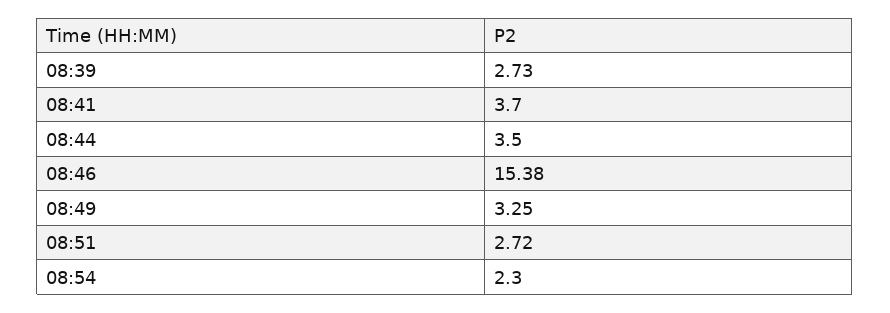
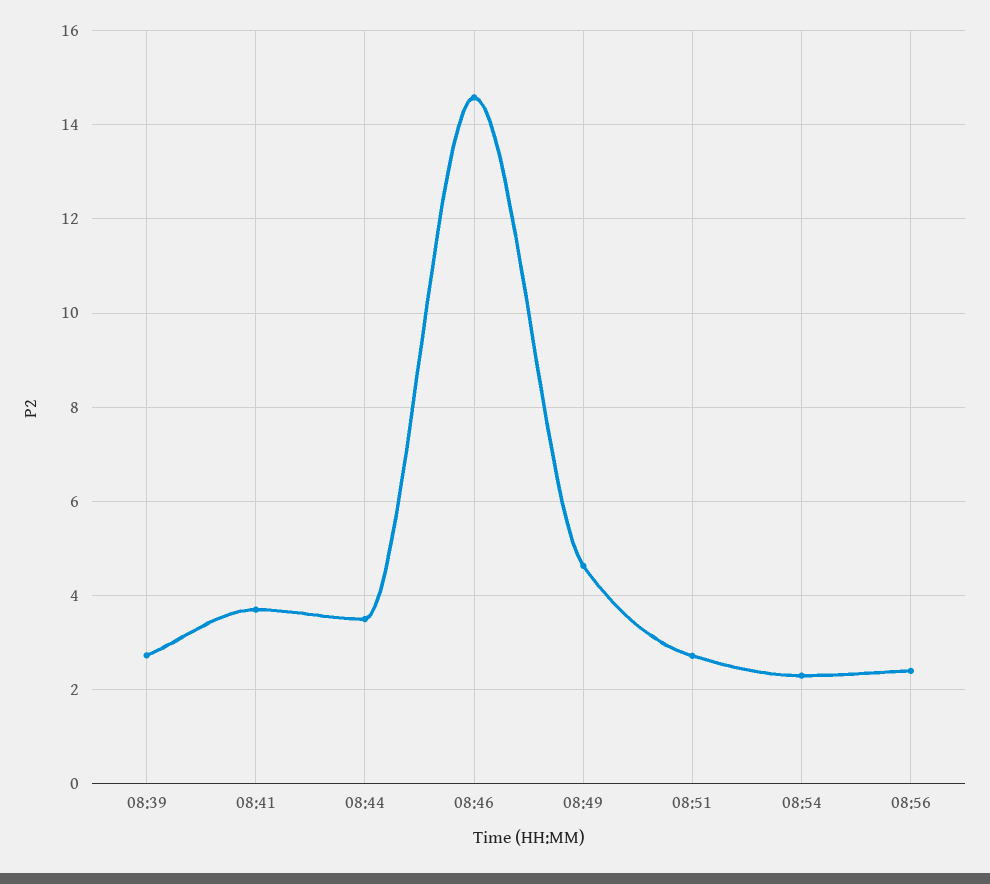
08:46: 15.38 -> 14.6
08:49: 3.25 -> 4.6
08:56: none -> 2.4

